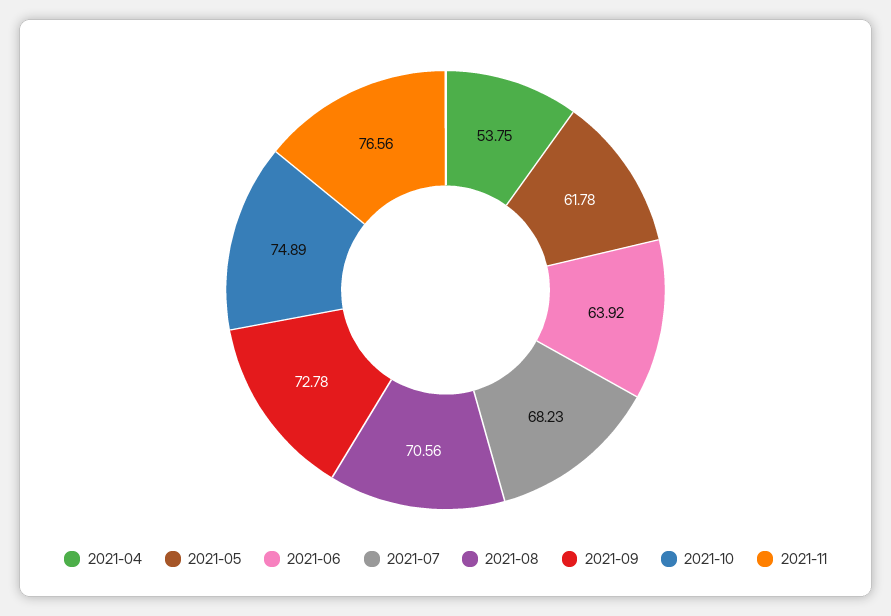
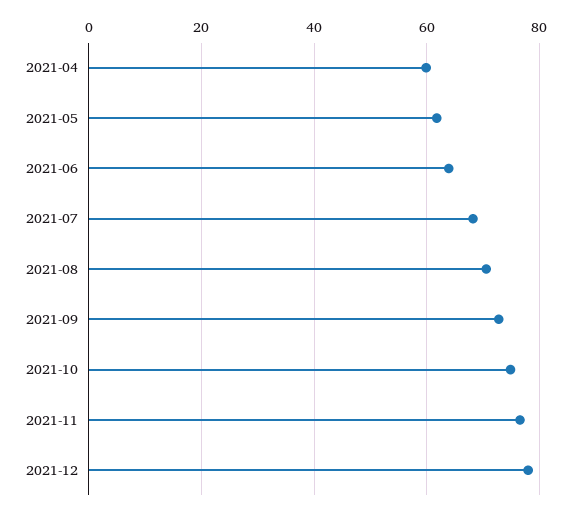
2021-04: 53.75 -> 60
2021-12: none -> 78

